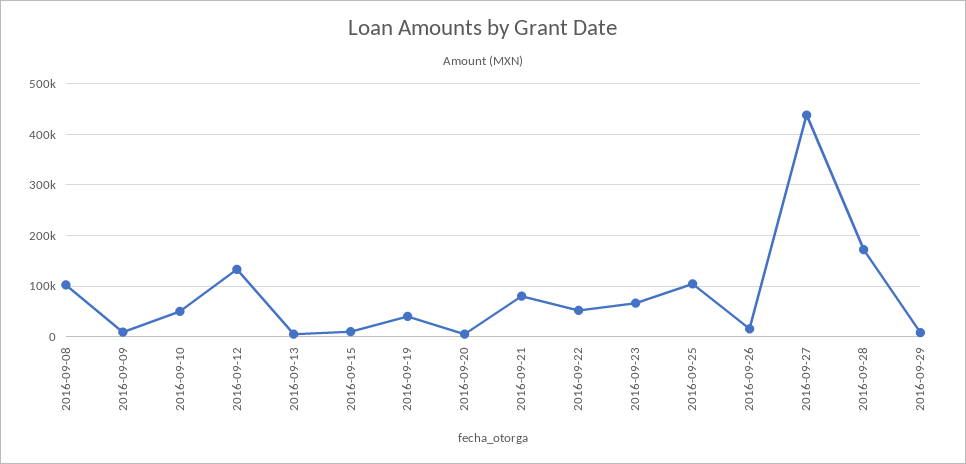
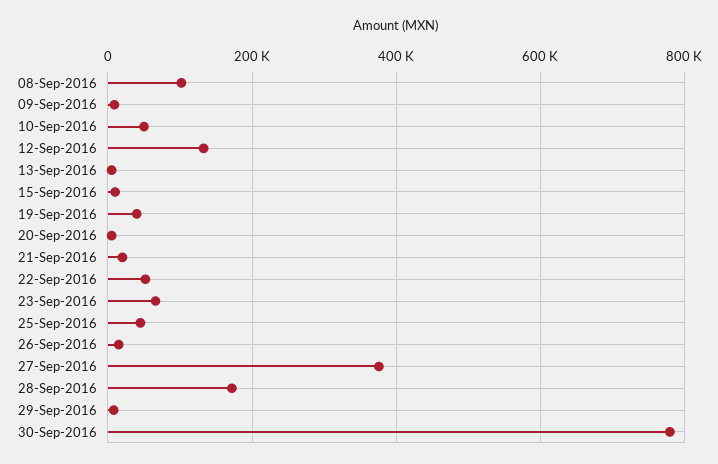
2016-09-21: 80000 -> 20000
2016-09-25: 100000 -> 40000
2016-09-27: 440000 -> 380000
30-Sep-2016: none -> 780000

